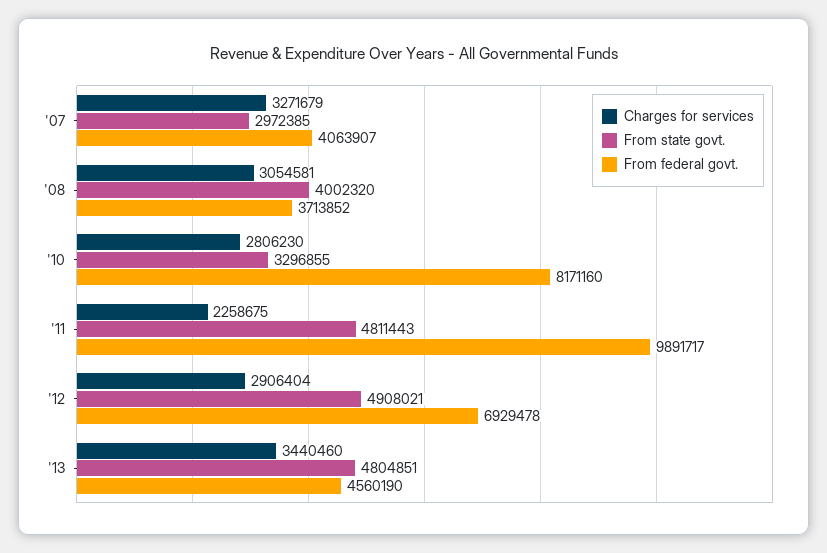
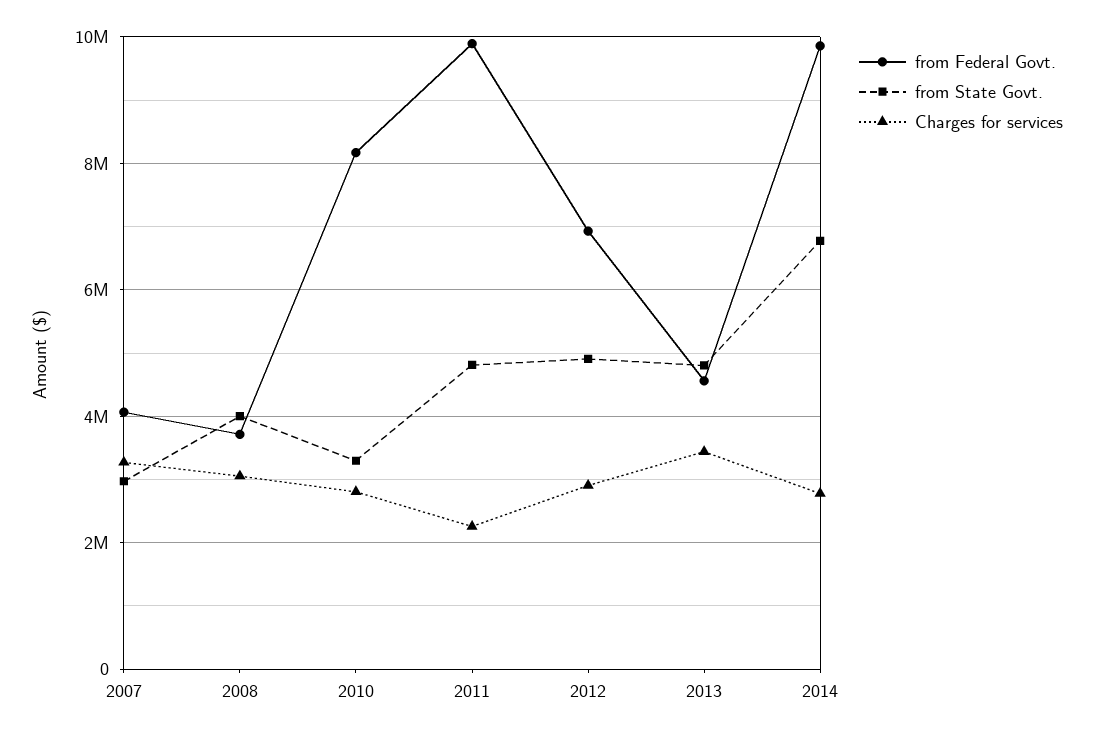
From federal govt., 2014: none -> 9800000
From state govt., 2014: none -> 6800000
Charges for services, 2014: none -> 2800000

